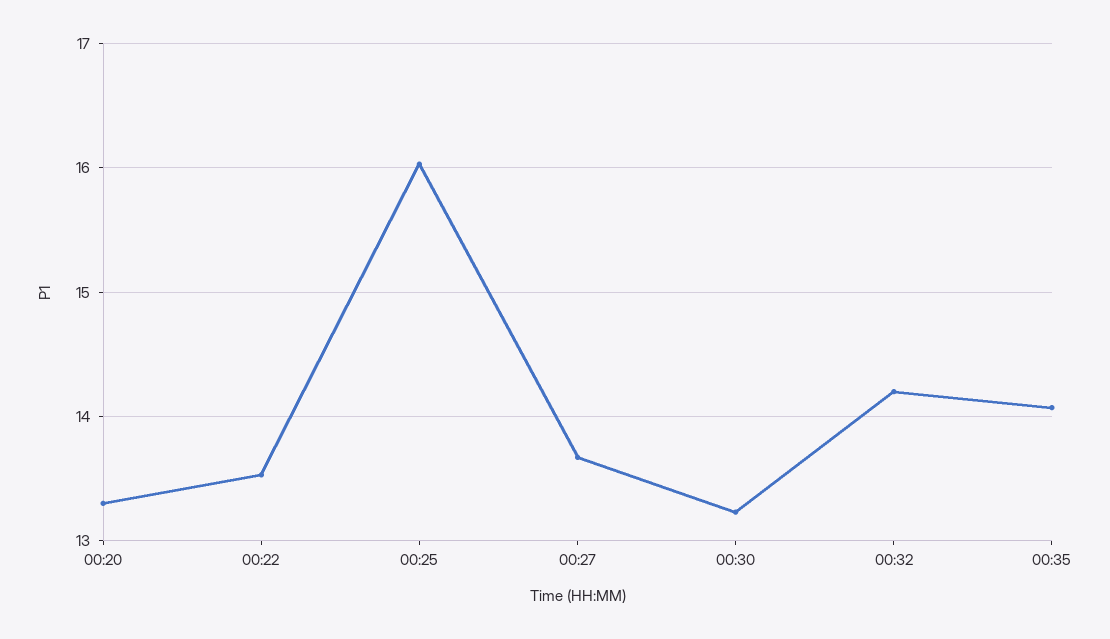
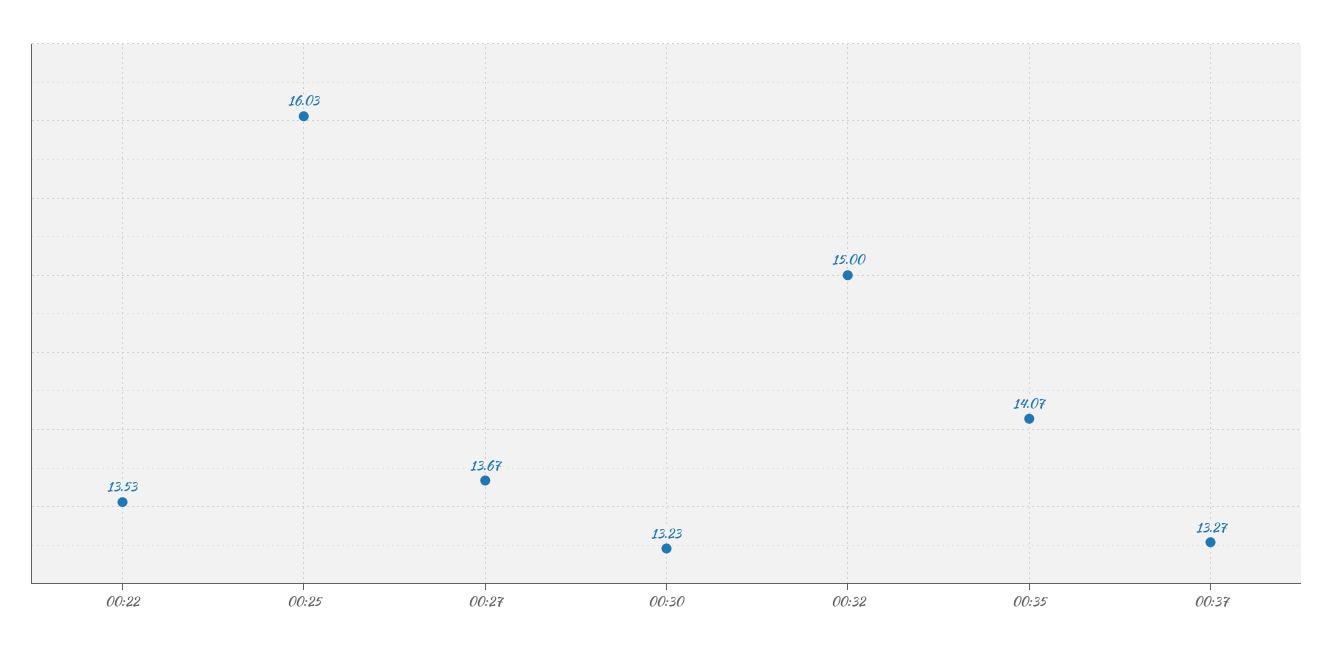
00:20: 13.3 -> none
00:32: 14.2 -> 15
00:37: none -> 13.27

